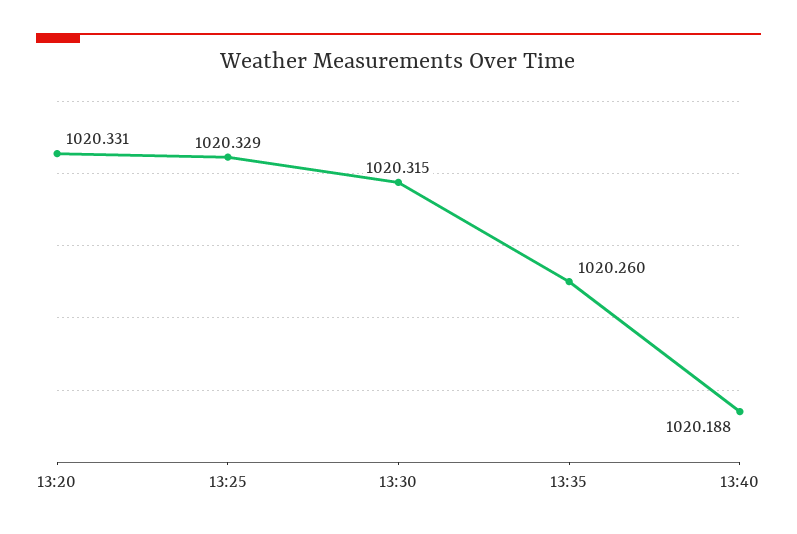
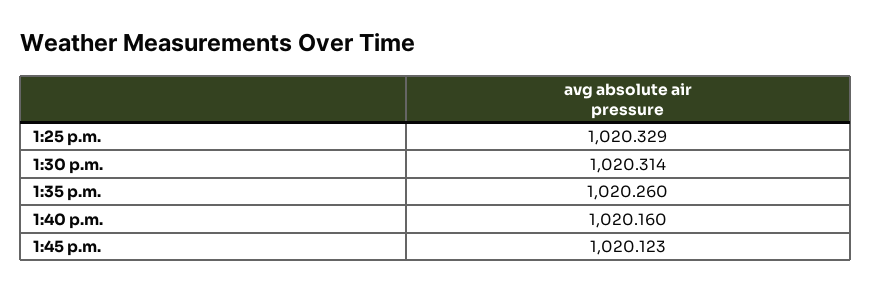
13:20: 1020.331 -> none
13:30: 1020.315 -> 1020.314
13:40: 1020.188 -> 1020.16
1:45 p.m.: none -> 1020.123

